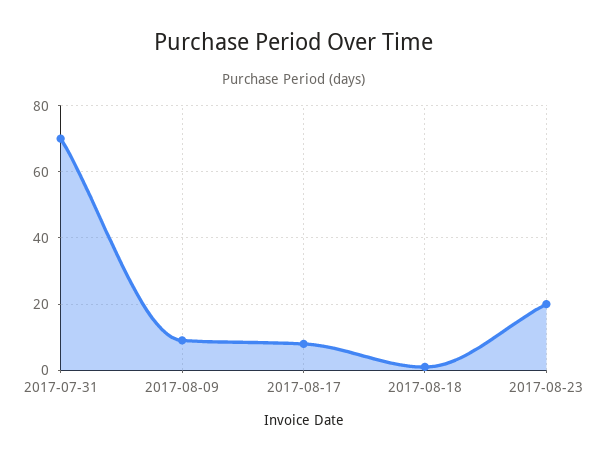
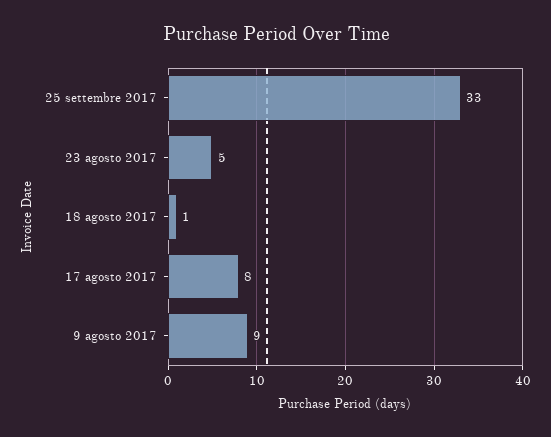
2017-07-31: 70 -> none
2017-08-23: 20 -> 5
25 settembre 2017: none -> 33

